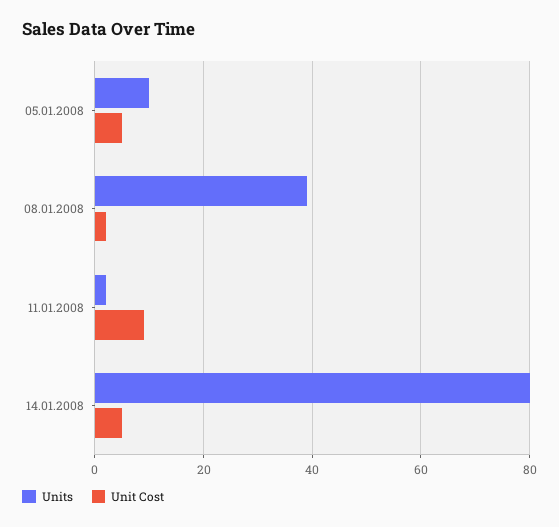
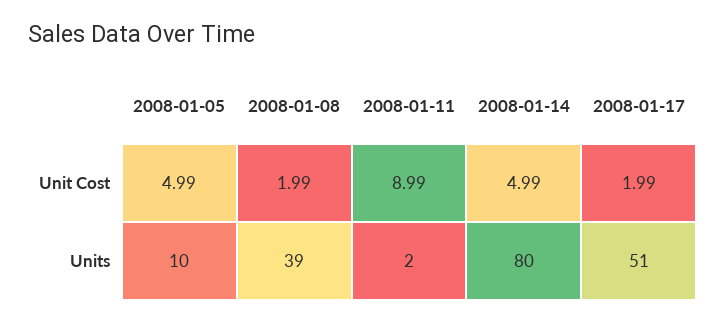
Unit Cost, 2008-01-17: none -> 1.99
Units, 2008-01-17: none -> 51

